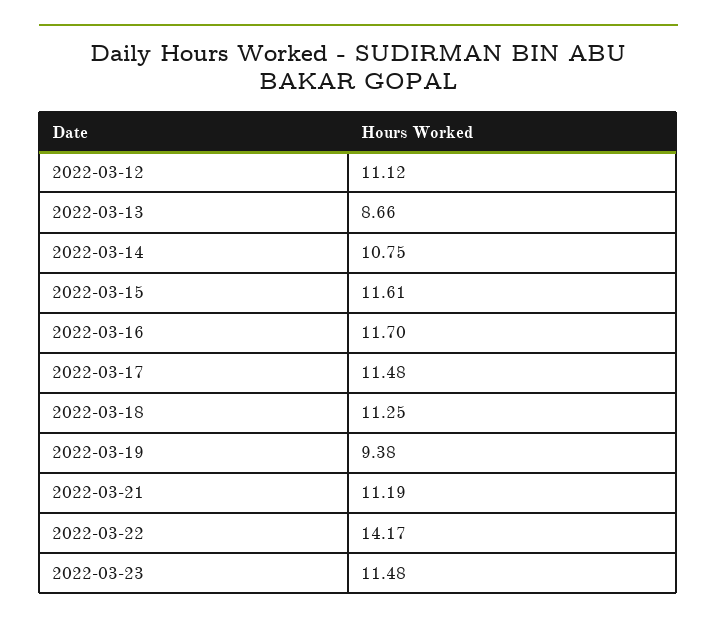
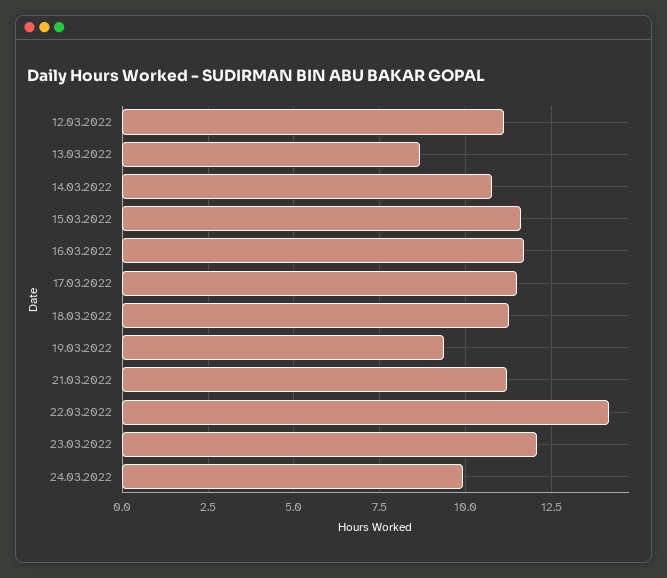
2022-03-23: 11.48 -> 12
24.03.2022: none -> 10

